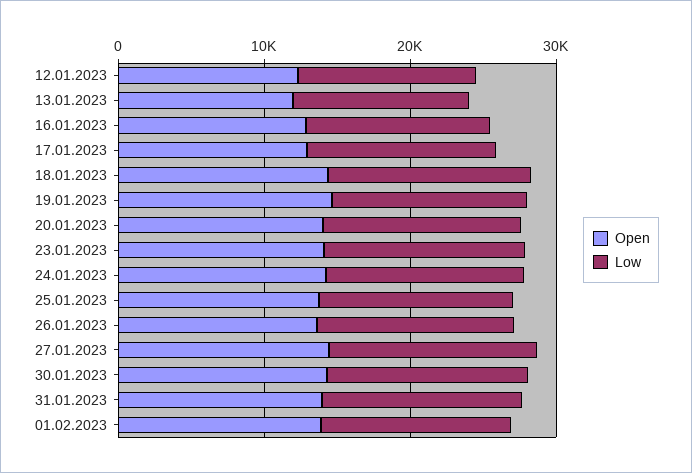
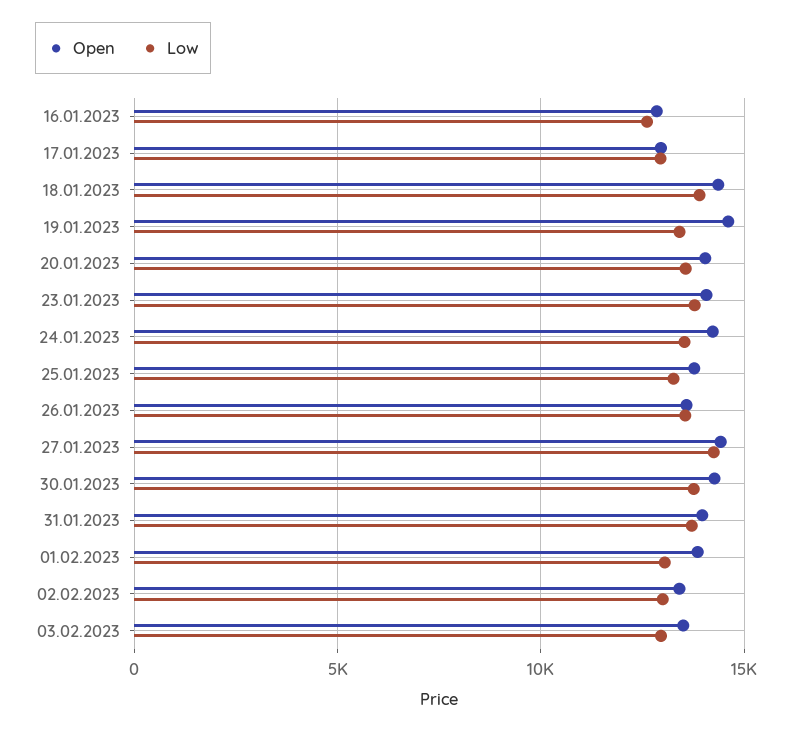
Open, 12.01.2023: 12000 -> none
Low, 12.01.2023: 12000 -> none
Open, 13.01.2023: 12000 -> none
Low, 13.01.2023: 12000 -> none
Open, 02.02.2023: none -> 13500
Low, 02.02.2023: none -> 13000
Open, 03.02.2023: none -> 13500
Low, 03.02.2023: none -> 13000

